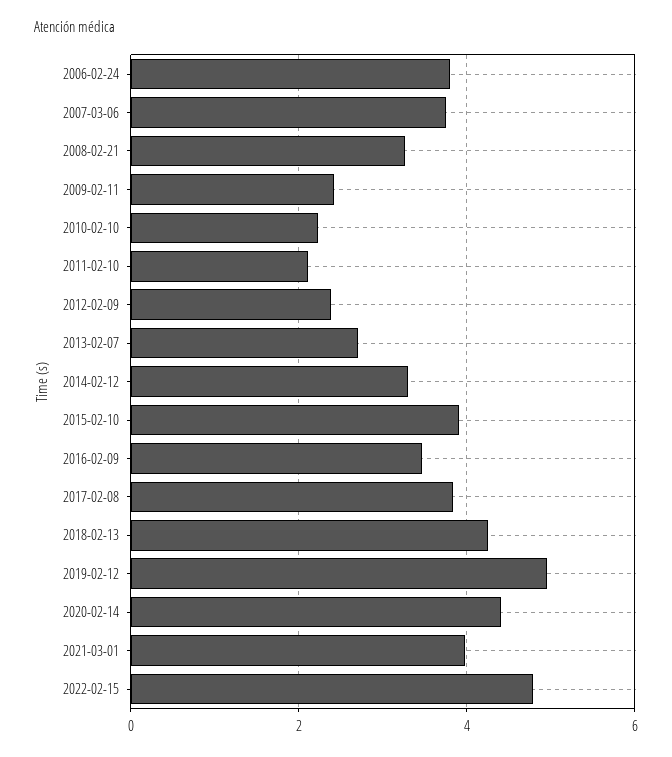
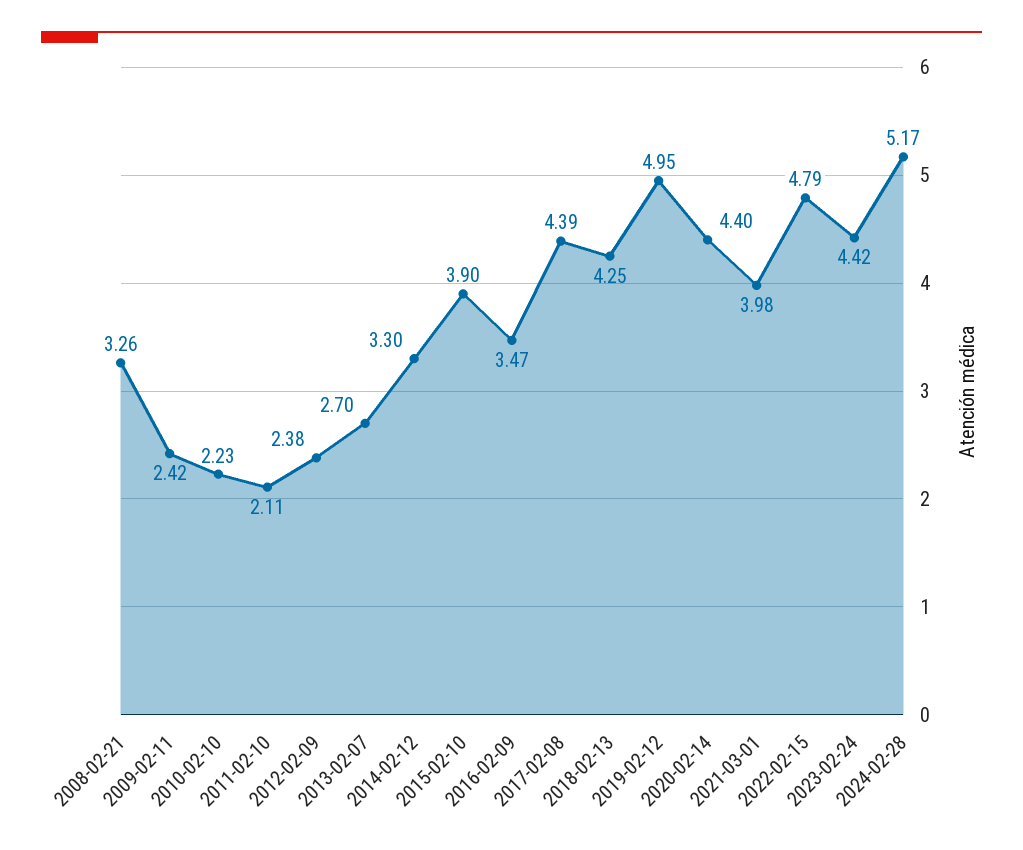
2006-02-24: 3.8 -> none
2007-03-06: 3.8 -> none
2017-02-08: 3.8 -> 4.39
2023-02-24: none -> 4.42
2024-02-28: none -> 5.17

